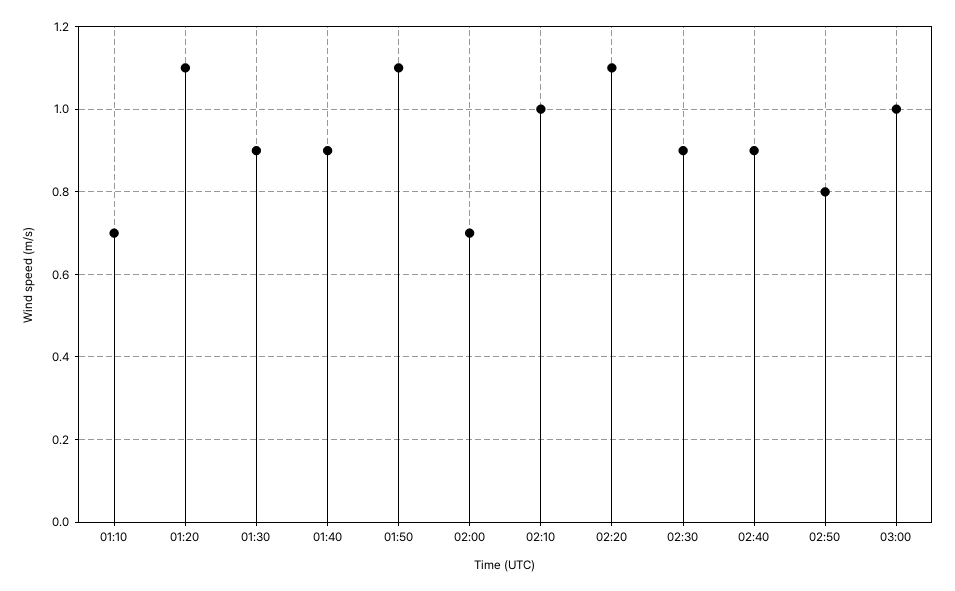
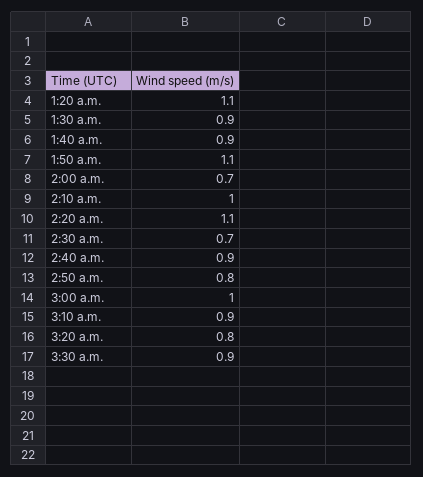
01:10: 0.7 -> none
02:30: 0.9 -> 0.7
3:10 a.m.: none -> 0.9
3:20 a.m.: none -> 0.8
3:30 a.m.: none -> 0.9

